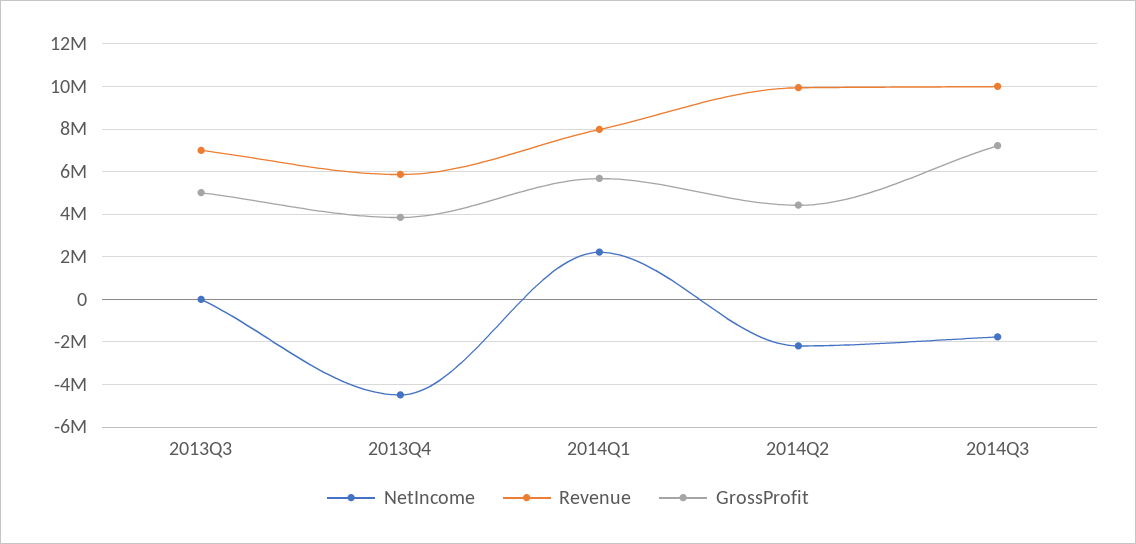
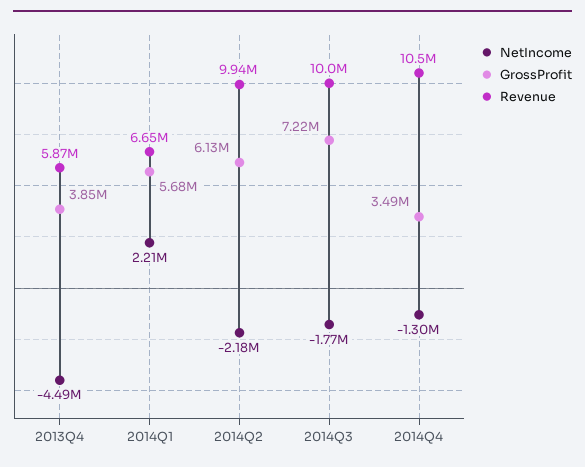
NetIncome, 2013Q3: 0 -> none
Revenue, 2013Q3: 7000000 -> none
GrossProfit, 2013Q3: 5000000 -> none
Revenue, 2014Q1: 8000000 -> 6650000
GrossProfit, 2014Q2: 4500000 -> 6130000
NetIncome, 2014Q4: none -> -1300000
GrossProfit, 2014Q4: none -> 3490000
Revenue, 2014Q4: none -> 10500000

